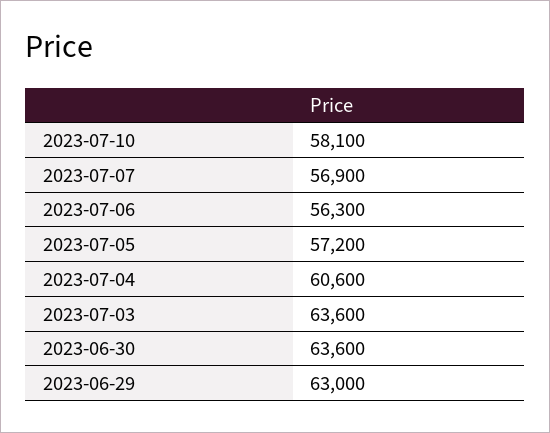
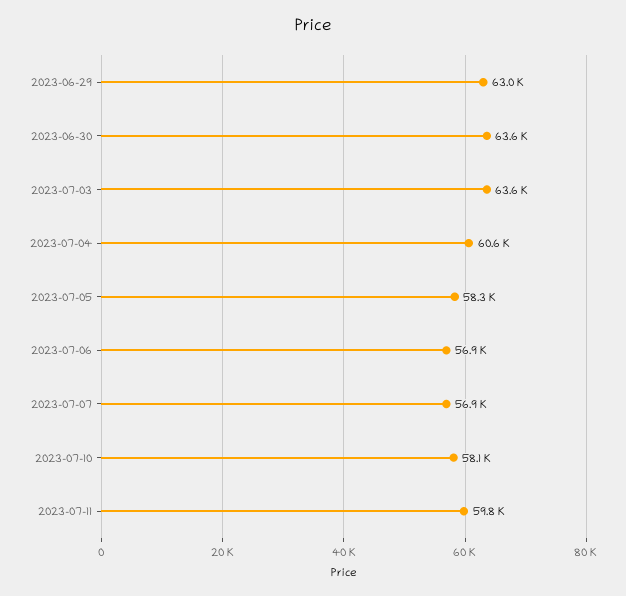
2023-07-06: 56300 -> 56900
2023-07-05: 57200 -> 58300
2023-07-11: none -> 59800

